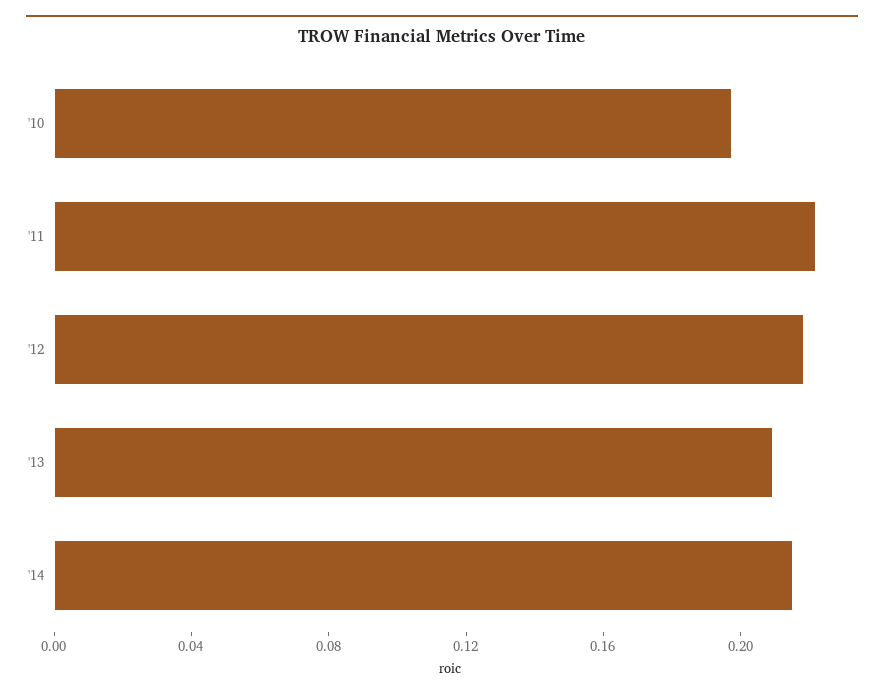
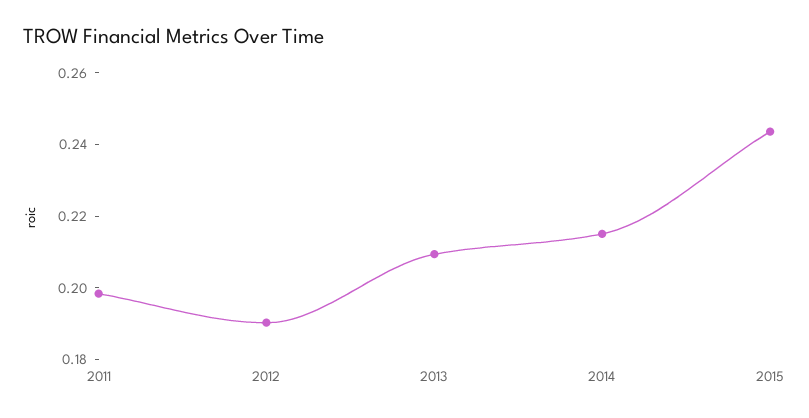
'10: 0.2 -> none
'11: 0.22 -> 0.2
'12: 0.22 -> 0.19
2015: none -> 0.245

